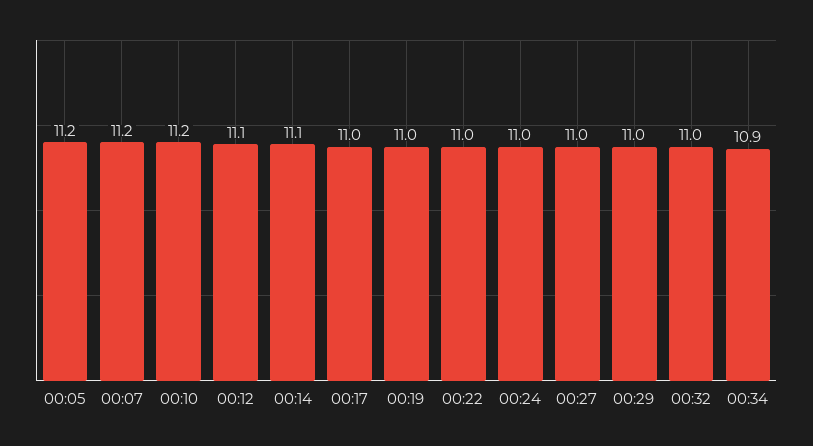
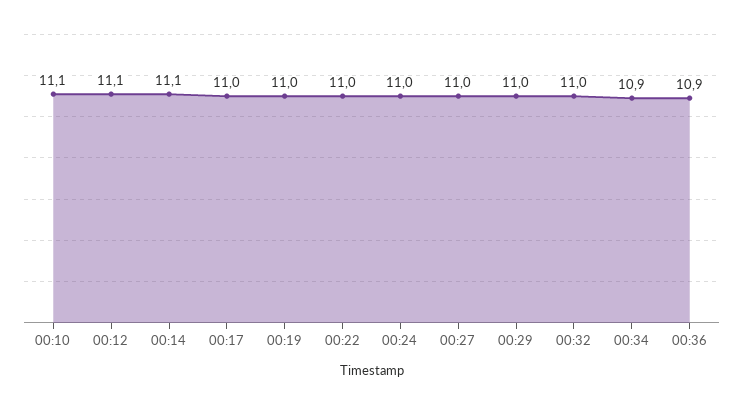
00:05: 11.2 -> none
00:07: 11.2 -> none
00:10: 11.2 -> 11.1
00:36: none -> 10.9

